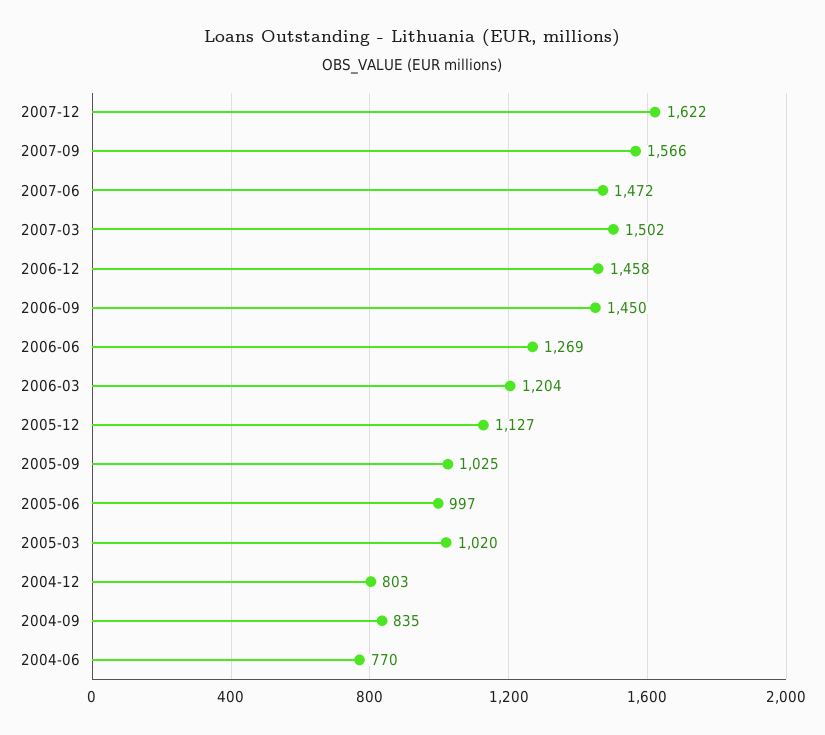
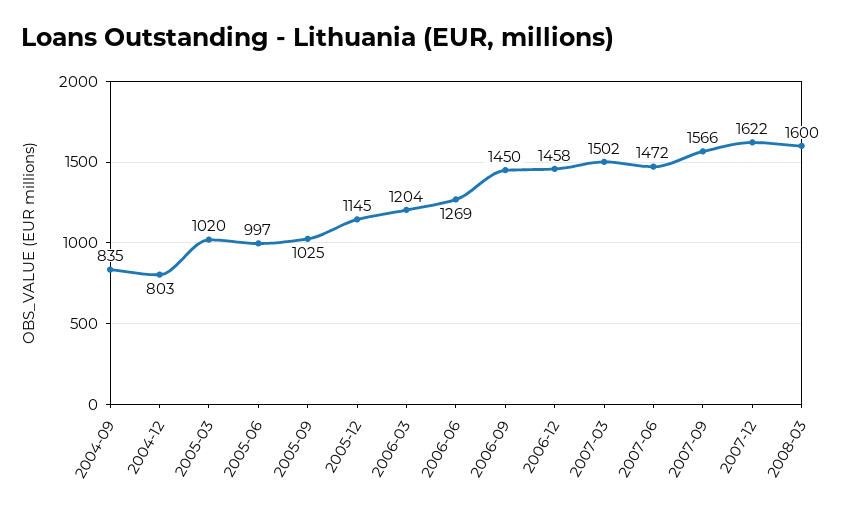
2005-12: 1127 -> 1145
2004-06: 770 -> none
2008-03: none -> 1600

